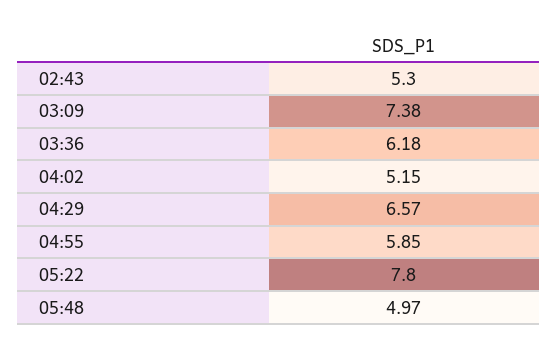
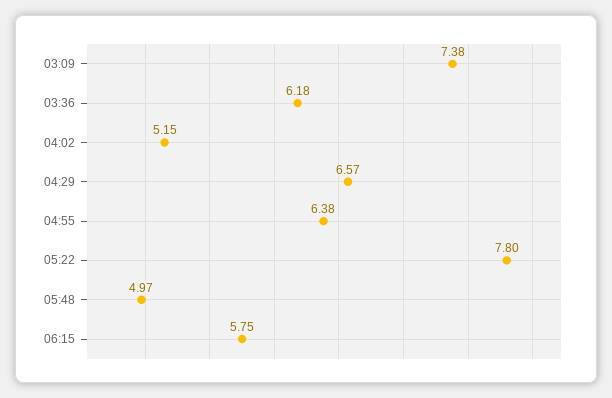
02:43: 5.3 -> none
04:55: 5.85 -> 6.38
06:15: none -> 5.75

